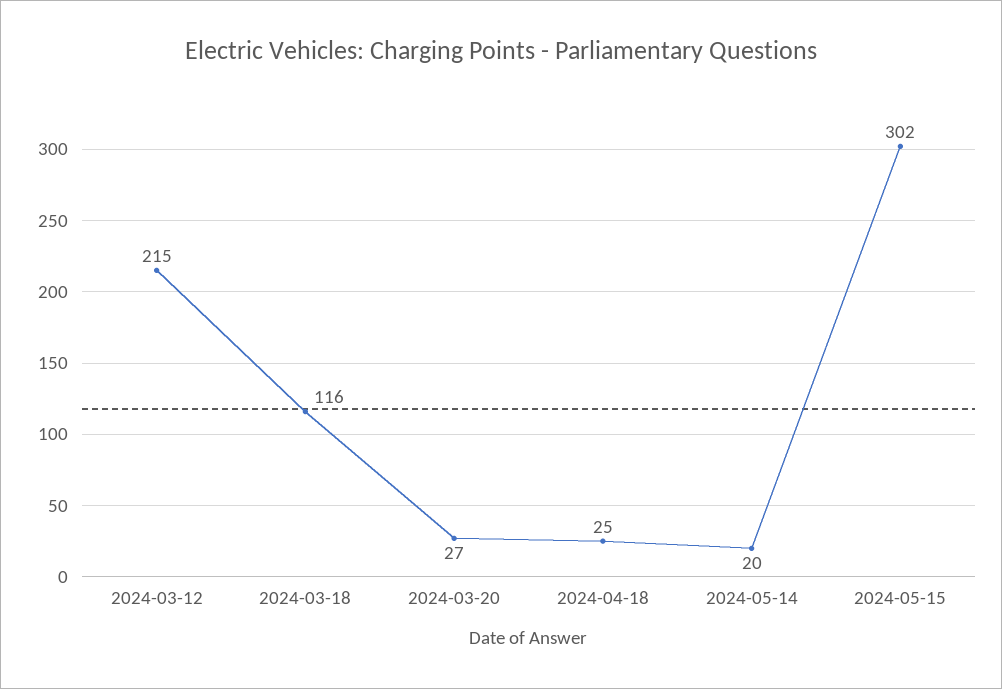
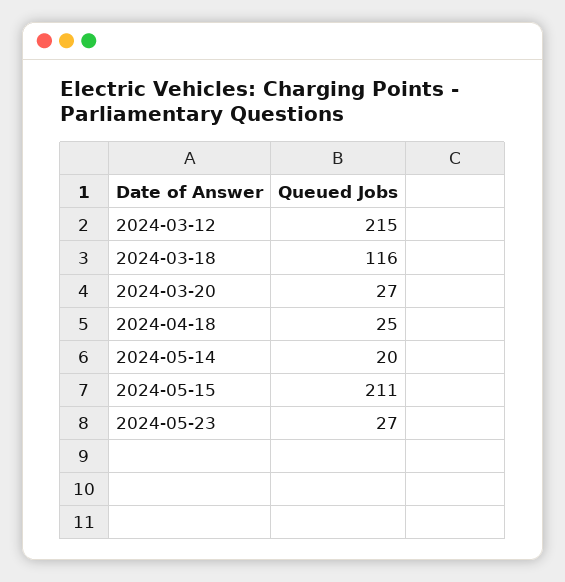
2024-05-15: 302 -> 211
2024-05-23: none -> 27

